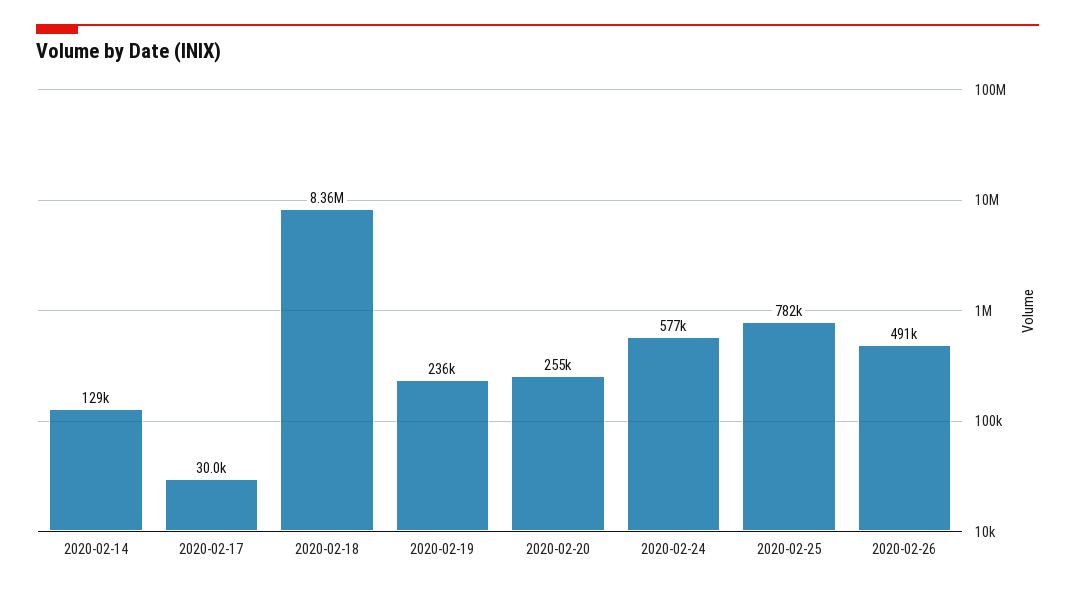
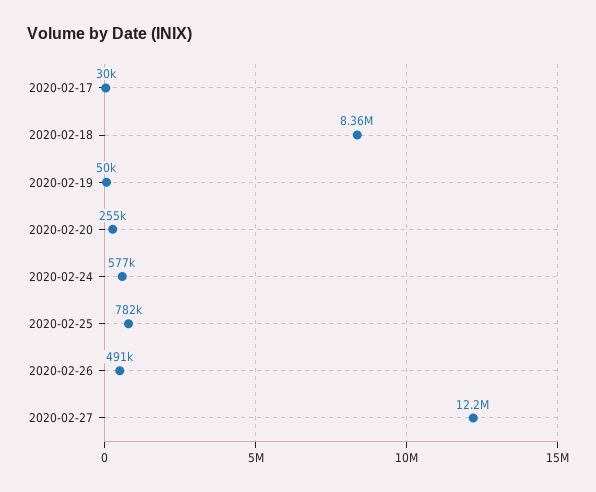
2020-02-14: 129000 -> none
2020-02-19: 236000 -> 50000
2020-02-27: none -> 12200000

